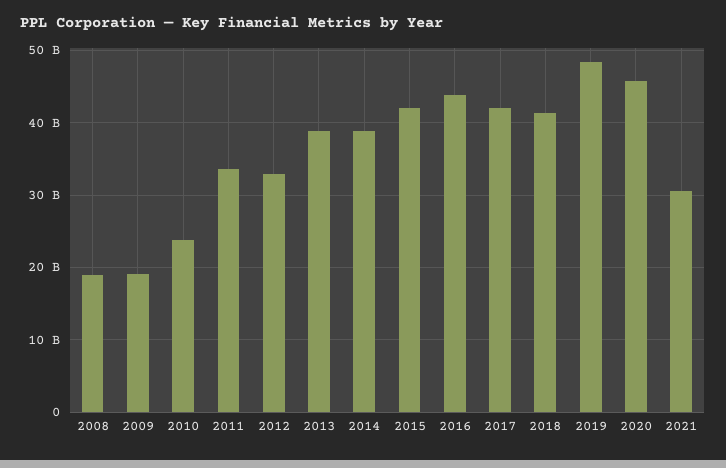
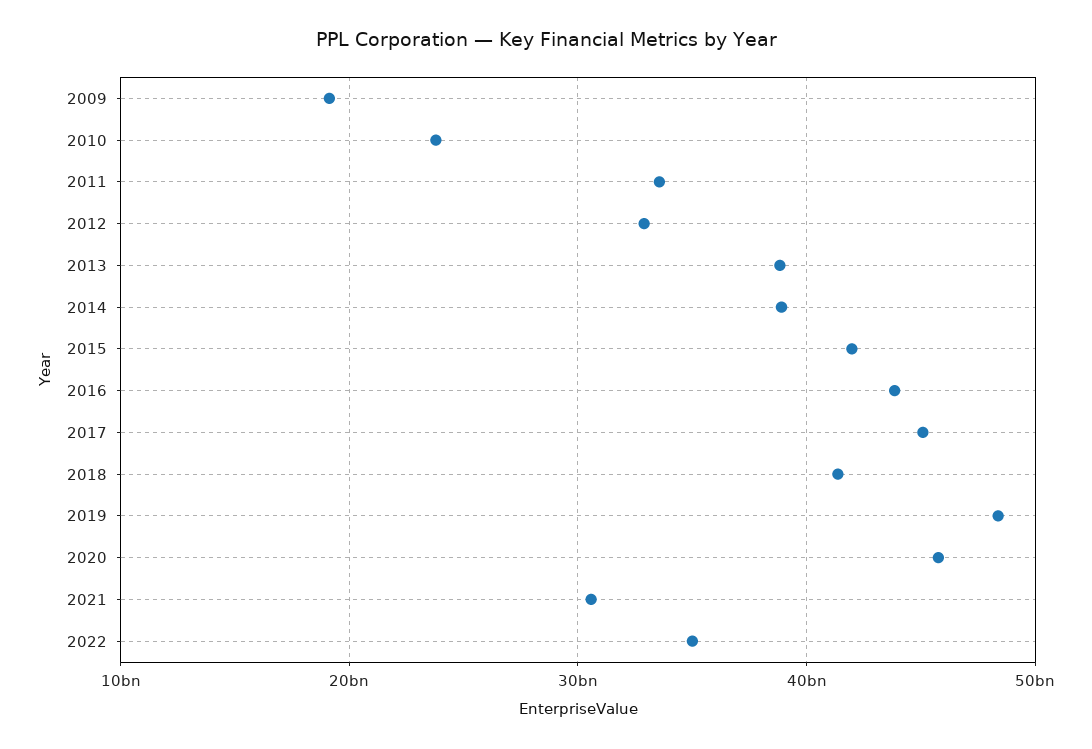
2008: 19000000000 -> none
2017: 42000000000 -> 45000000000
2022: none -> 35000000000

